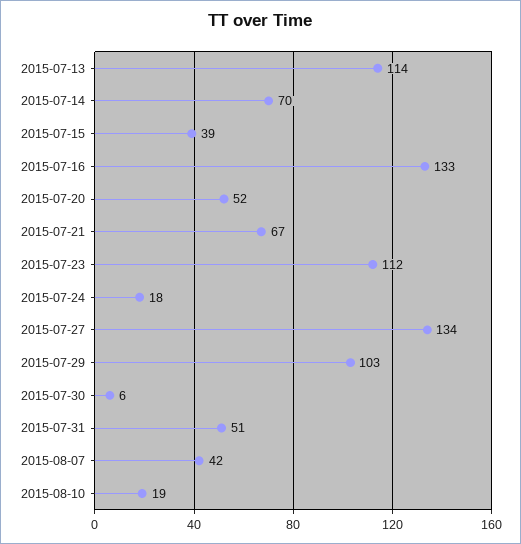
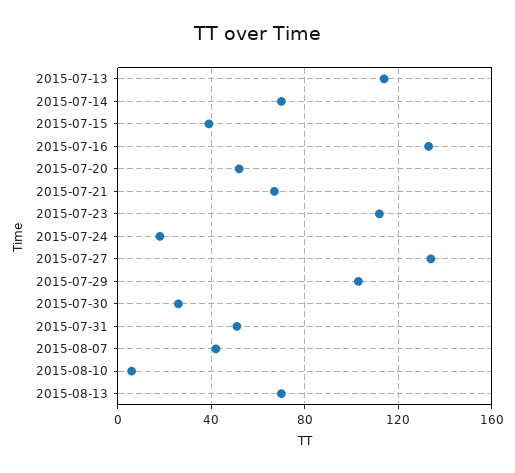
2015-07-30: 6 -> 25
2015-08-10: 19 -> 5
2015-08-13: none -> 70

